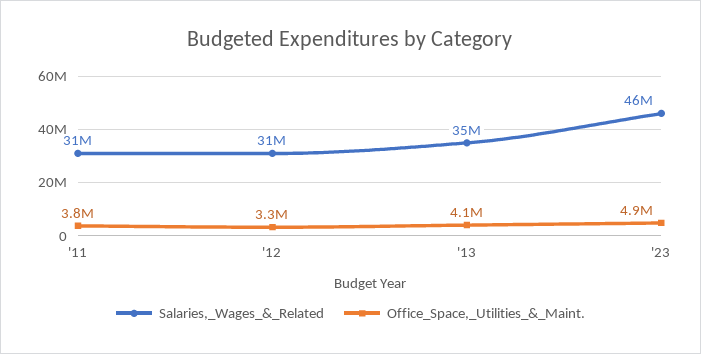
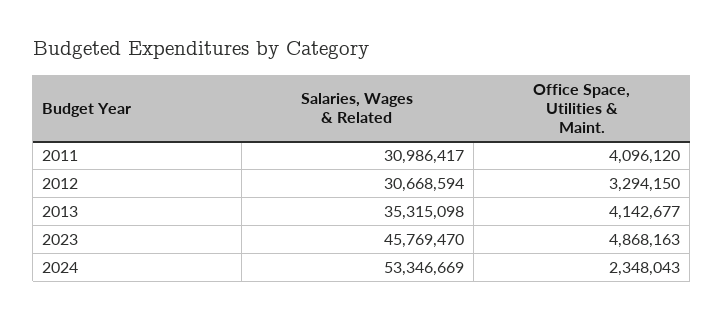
Office_Space,_Utilities_&_Maint., '11: 3800000 -> 4096120
Salaries,_Wages_&_Related, 2024: none -> 53346669
Office_Space,_Utilities_&_Maint., 2024: none -> 2348043

